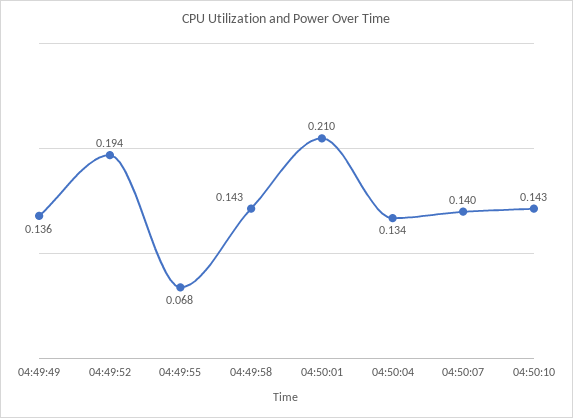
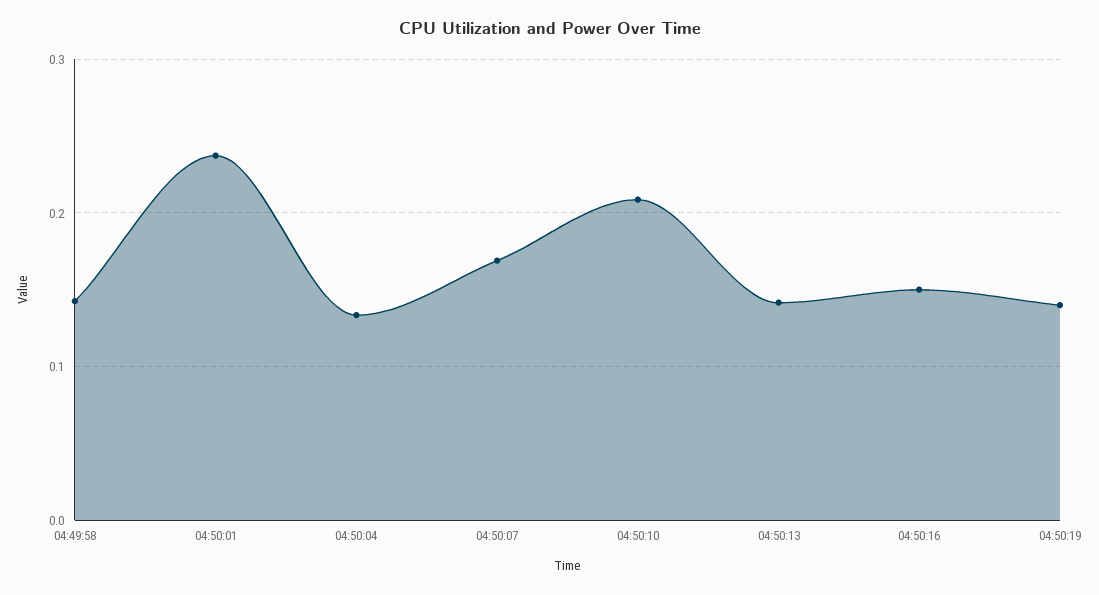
04:49:49: 0.136 -> none
04:49:52: 0.194 -> none
04:49:55: 0.068 -> none
04:50:01: 0.21 -> 0.24
04:50:07: 0.14 -> 0.17
04:50:10: 0.143 -> 0.21
04:50:13: none -> 0.14
04:50:16: none -> 0.15
04:50:19: none -> 0.14

